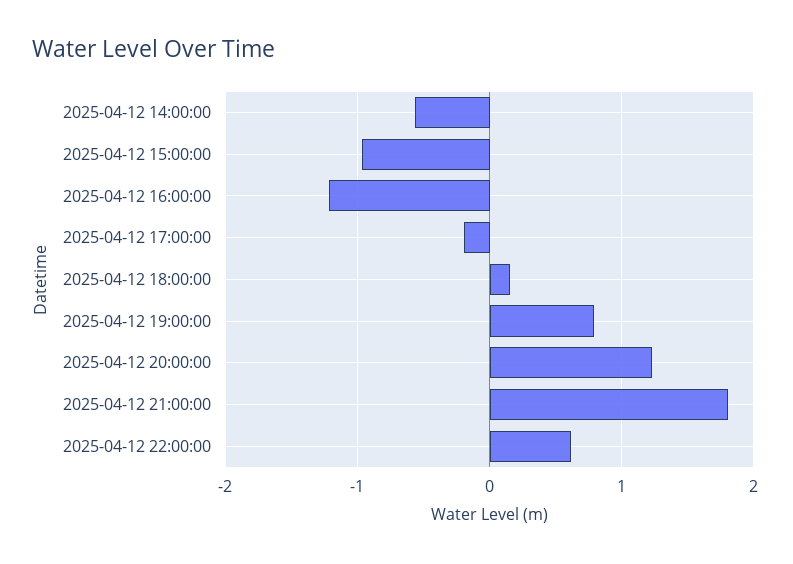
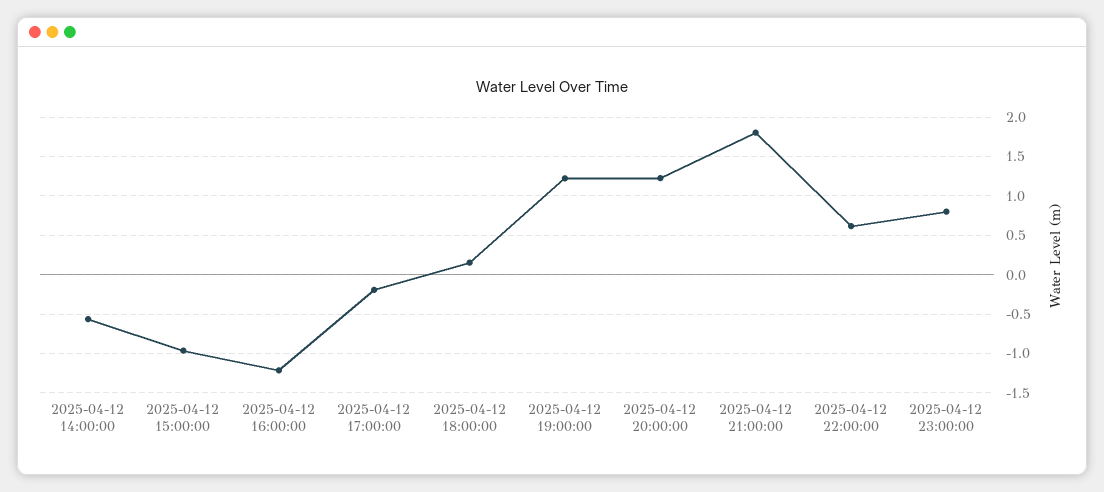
2025-04-12 19:00:00: 0.8 -> 1.2
2025-04-12 23:00:00: none -> 0.8

